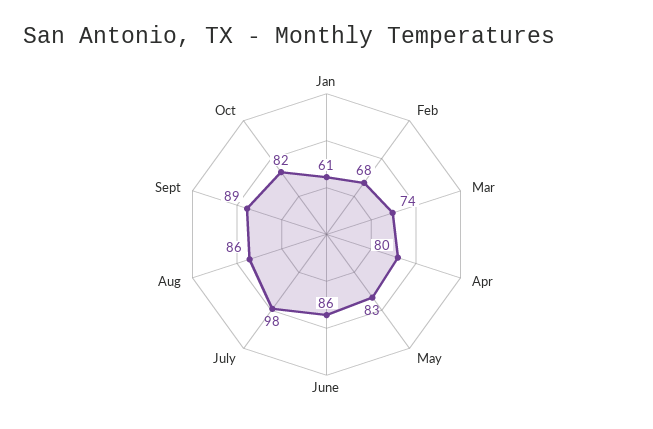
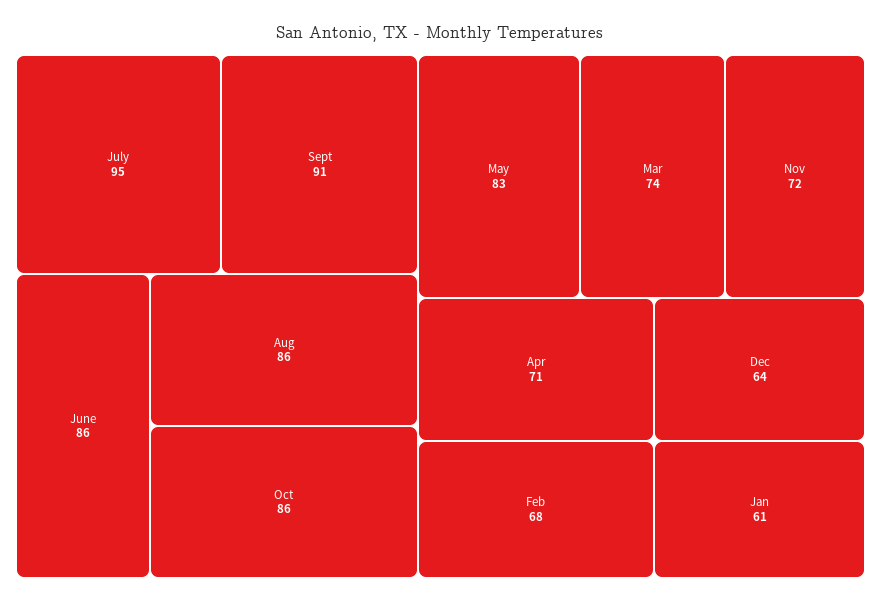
Apr: 80 -> 71
July: 98 -> 95
Sept: 89 -> 91
Oct: 82 -> 86
Nov: none -> 72
Dec: none -> 64

